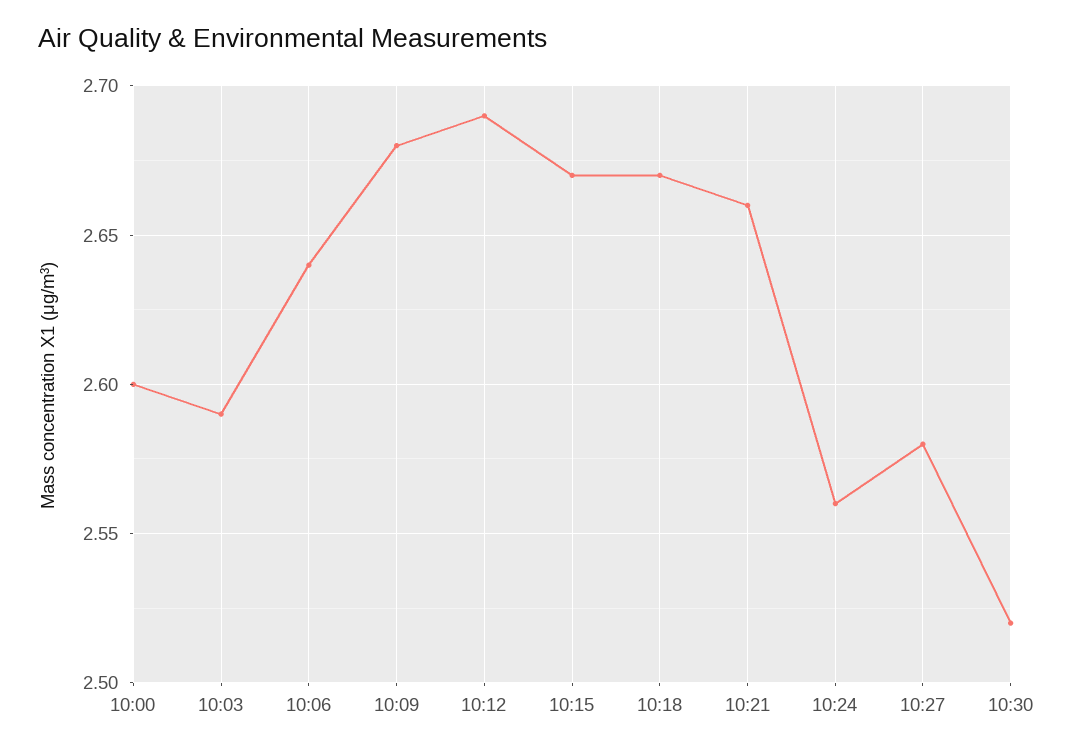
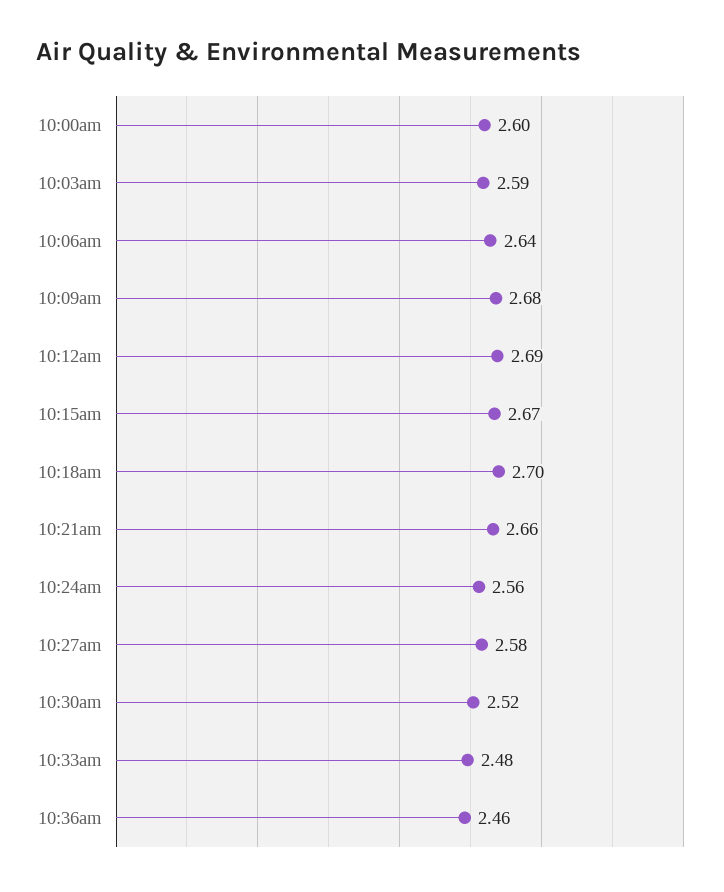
10:18: 2.67 -> 2.7
10:33am: none -> 2.48
10:36am: none -> 2.46

